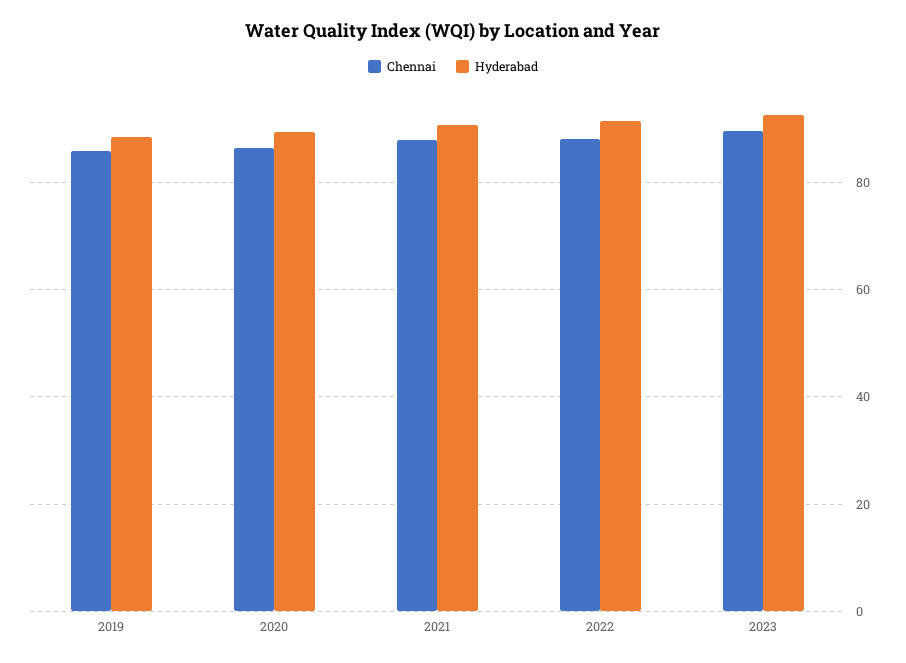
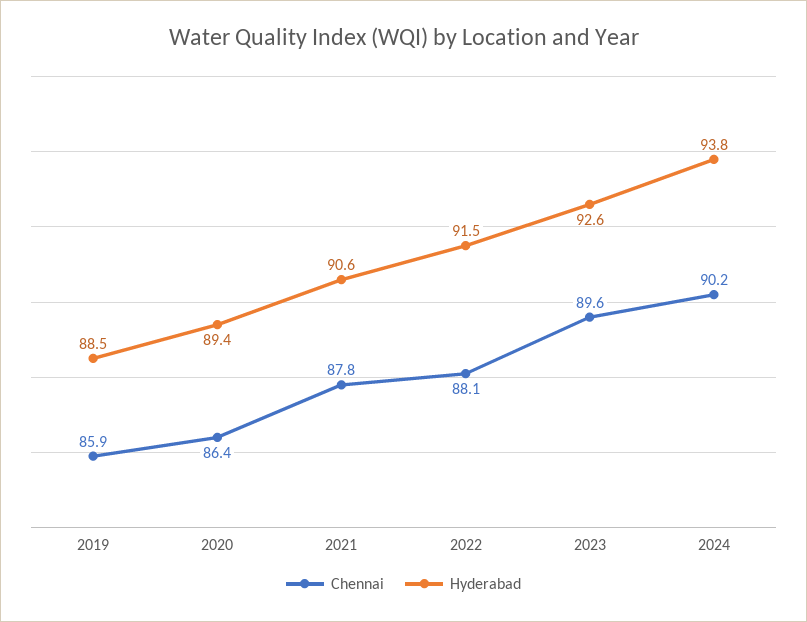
Chennai, 2024: none -> 90.2
Hyderabad, 2024: none -> 93.8

